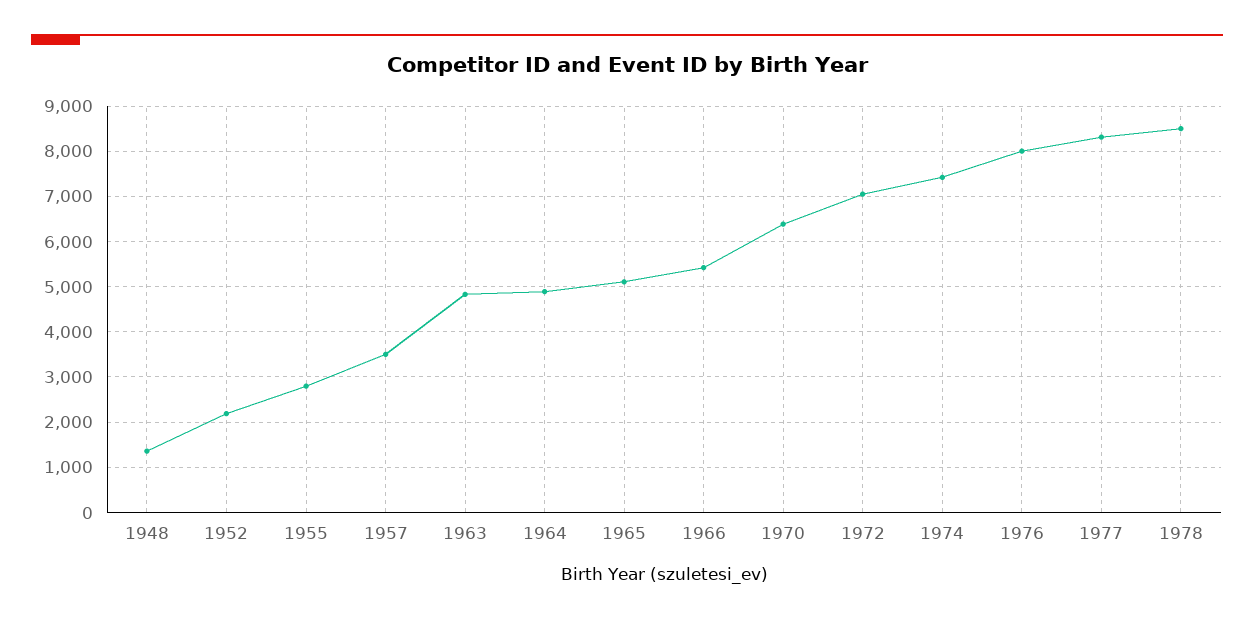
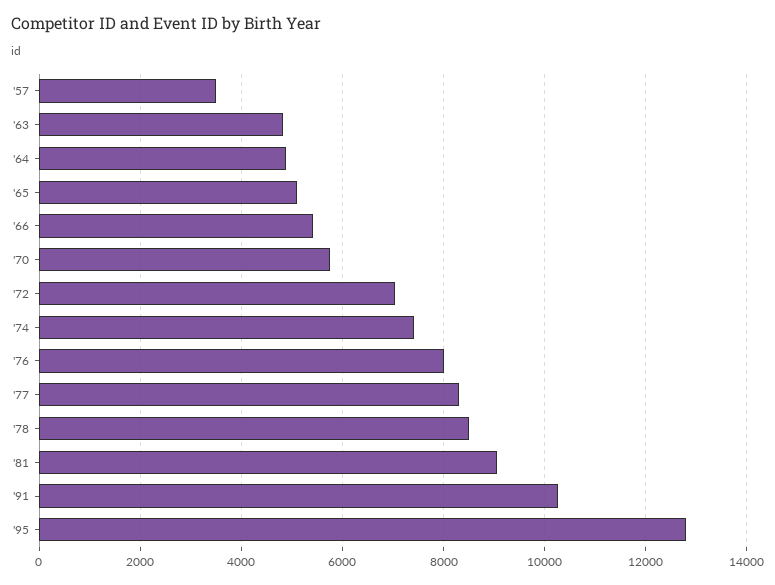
1948: 1400 -> none
1952: 2200 -> none
1955: 2800 -> none
1970: 6400 -> 5800
'81: none -> 9000
'91: none -> 10200
'95: none -> 12800

